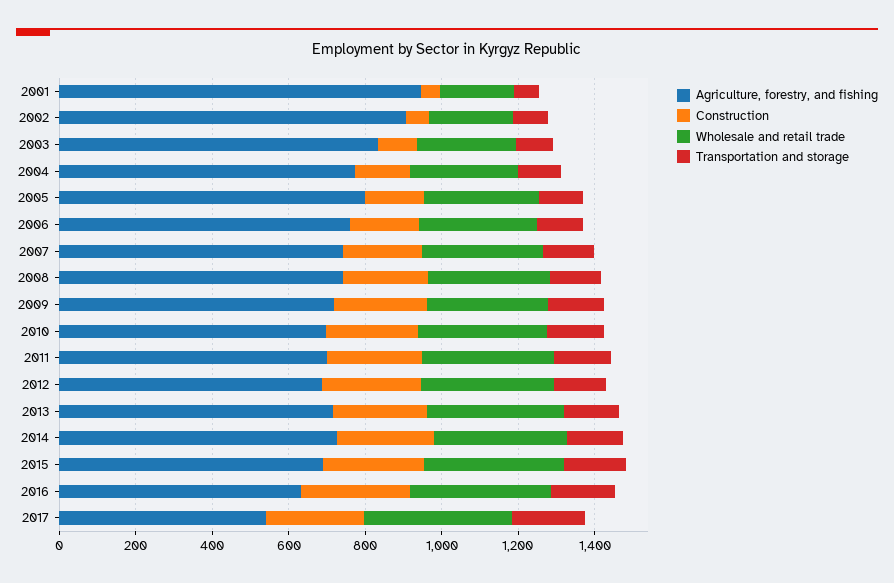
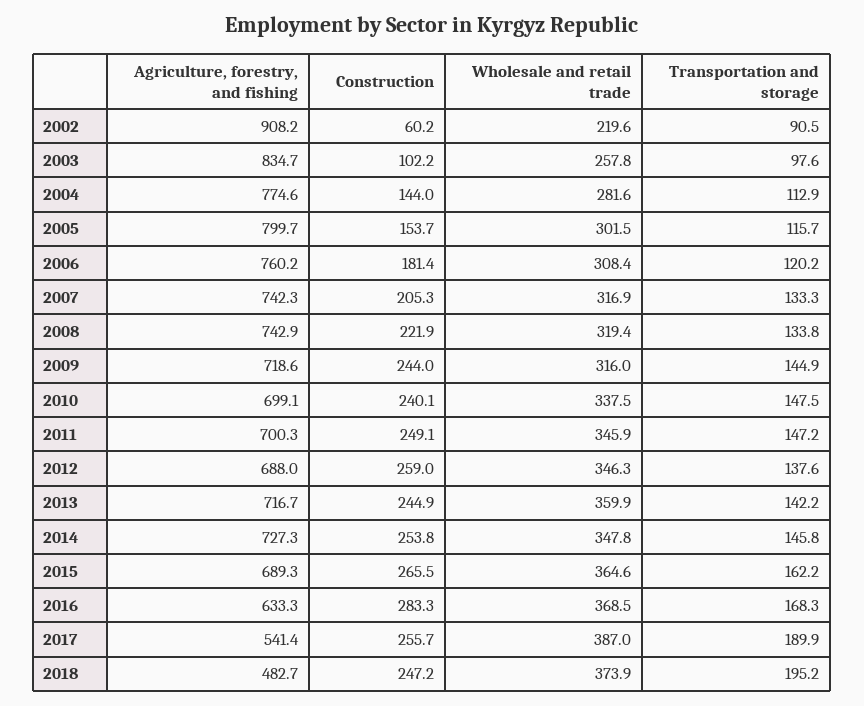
Agriculture, forestry, and fishing, 2001: 950 -> none
Construction, 2001: 50 -> none
Wholesale and retail trade, 2001: 200 -> none
Transportation and storage, 2001: 50 -> none
Agriculture, forestry, and fishing, 2018: none -> 482.7
Construction, 2018: none -> 247.2
Wholesale and retail trade, 2018: none -> 373.9
Transportation and storage, 2018: none -> 195.2

